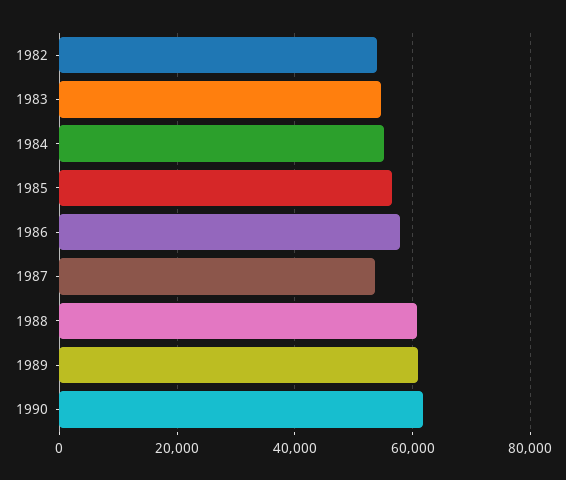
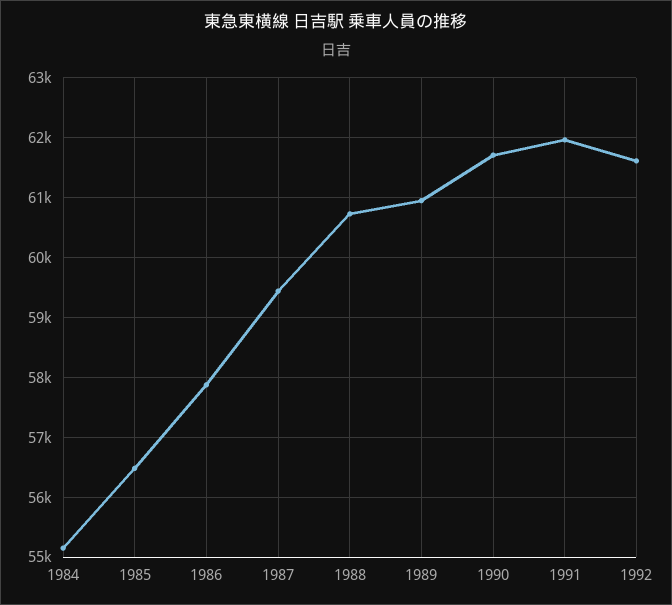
1982: 54000 -> none
1983: 54000 -> none
1987: 54000 -> 59400
1991: none -> 62000
1992: none -> 61600

